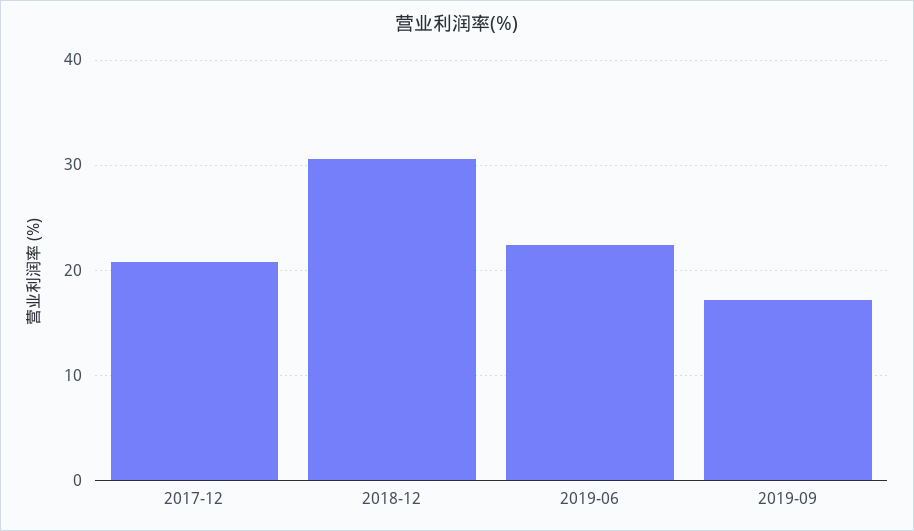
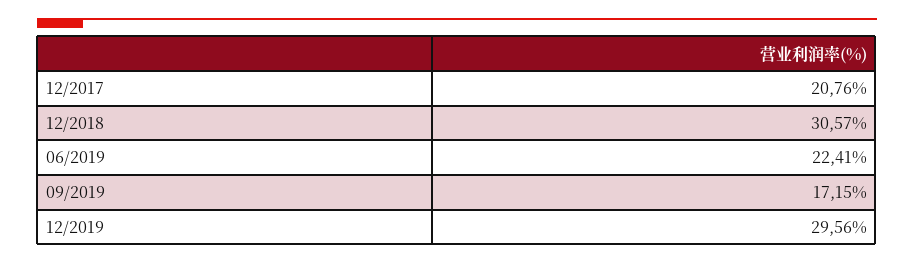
12/2019: none -> 29.56

